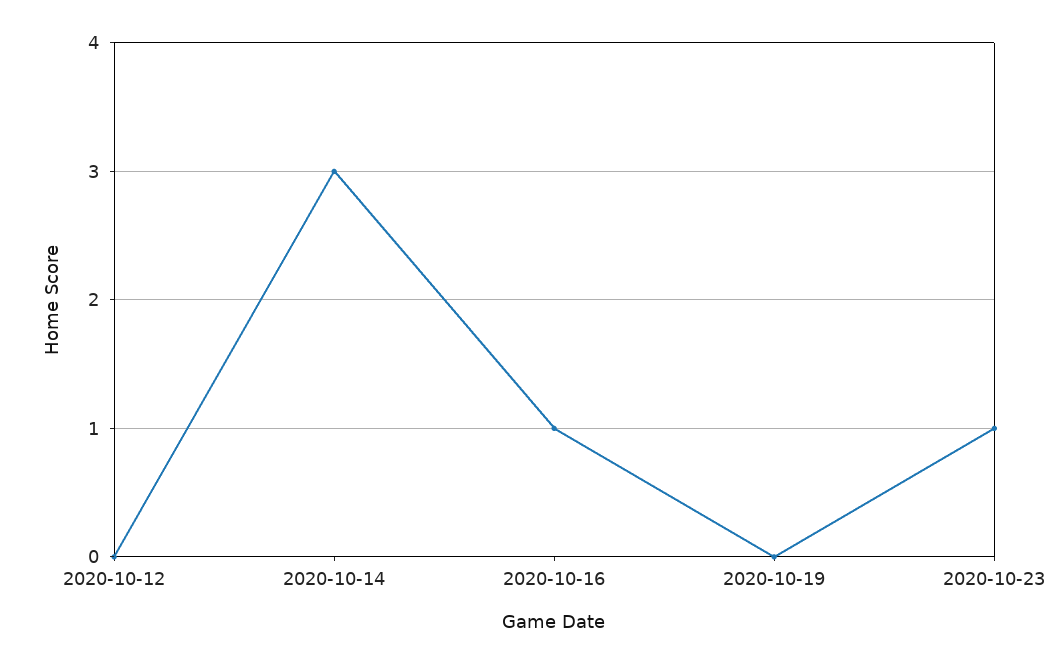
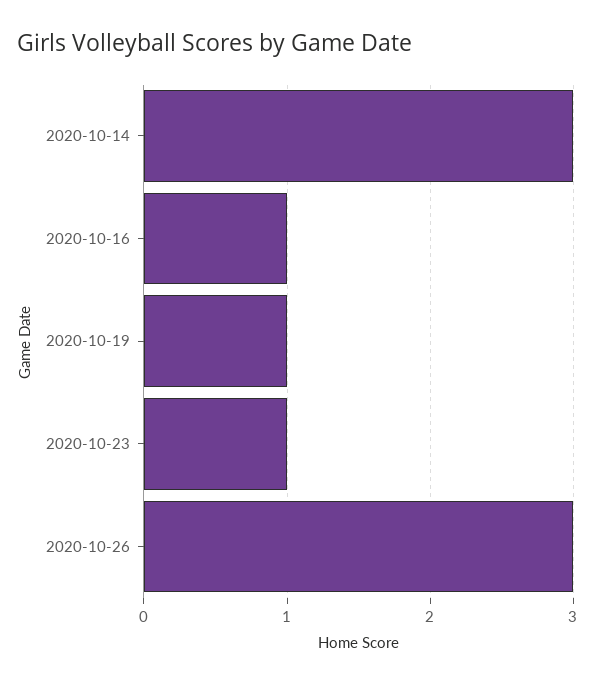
2020-10-12: 0 -> none
2020-10-19: 0 -> 1
2020-10-26: none -> 3

